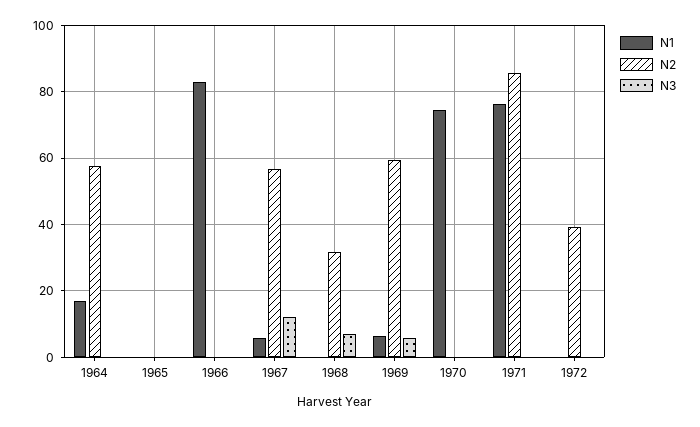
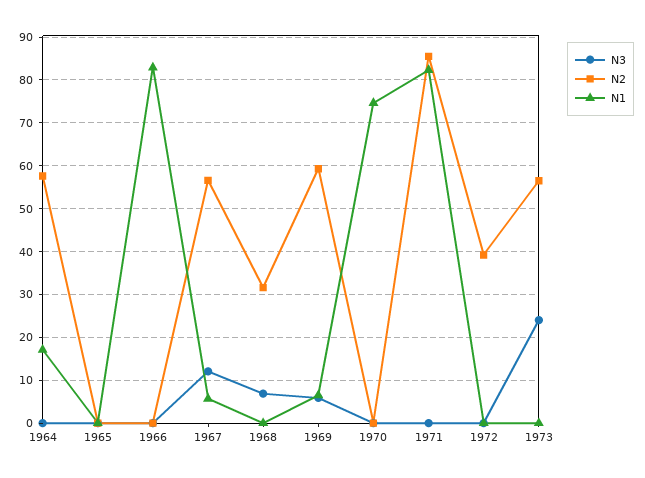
N1, 1971: 76 -> 82
N3, 1973: none -> 24
N2, 1973: none -> 56
N1, 1973: none -> 0

